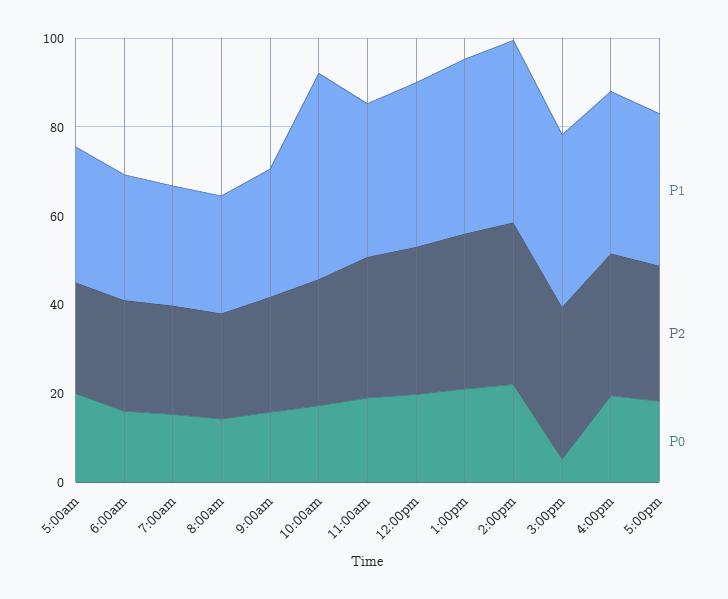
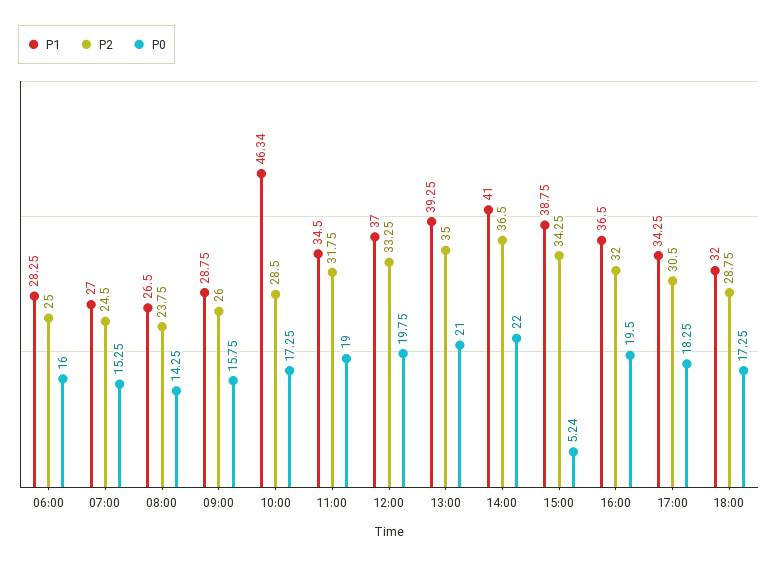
P1, 5:00am: 30 -> none
P2, 5:00am: 25 -> none
P0, 5:00am: 20 -> none
P1, 18:00: none -> 32
P2, 18:00: none -> 28.75
P0, 18:00: none -> 17.25

